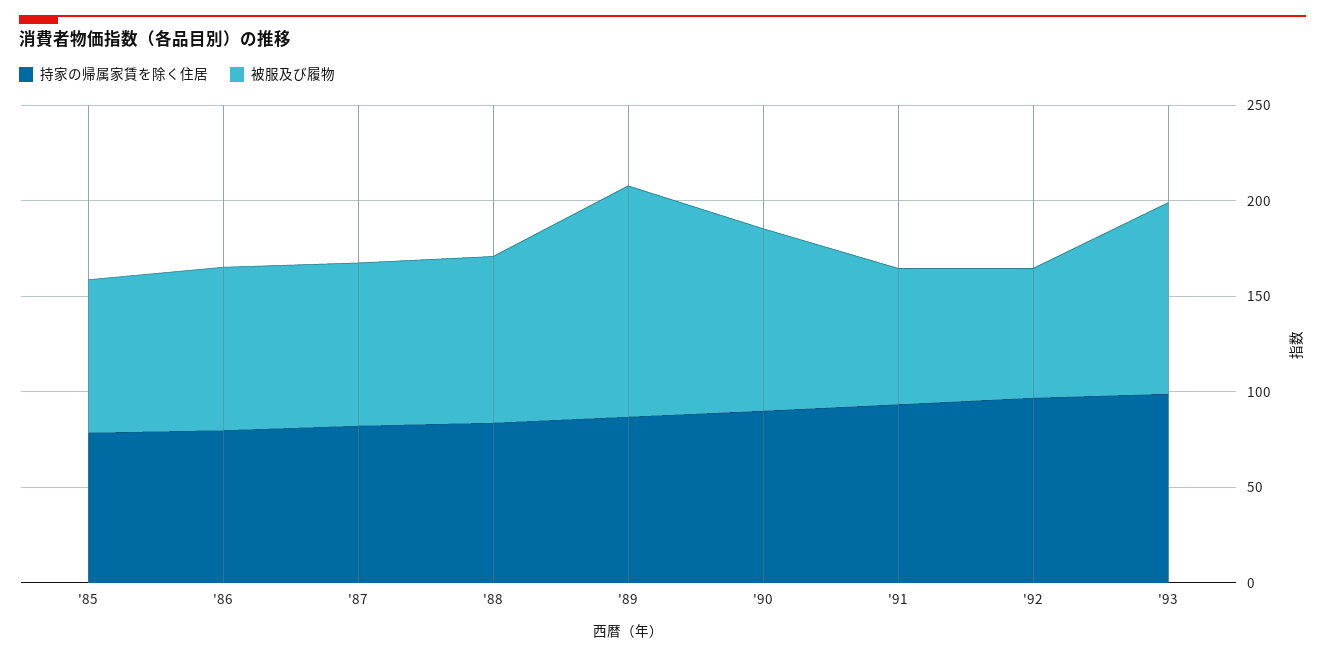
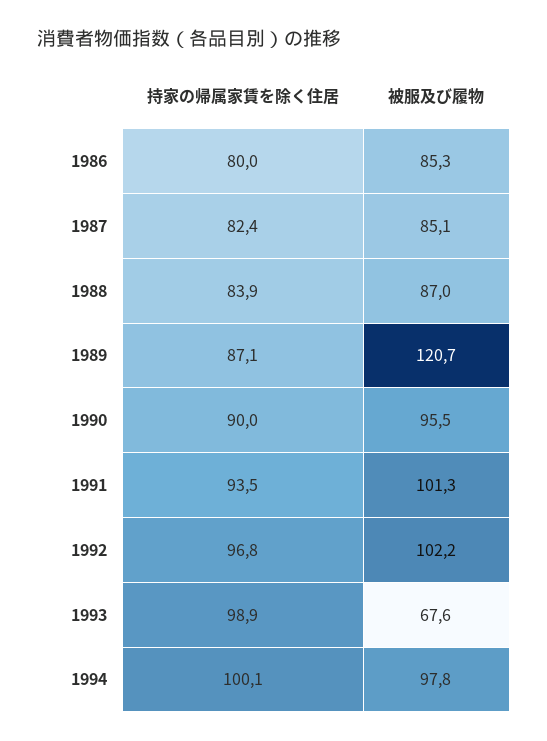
持家の帰属家賃を除く住居, '85: 80 -> none
被服及び履物, '85: 80 -> none
被服及び履物, '91: 70 -> 101.3
被服及び履物, '92: 70 -> 102.2
被服及び履物, '93: 100 -> 67.6
持家の帰属家賃を除く住居, 1994: none -> 100.1
被服及び履物, 1994: none -> 97.8

